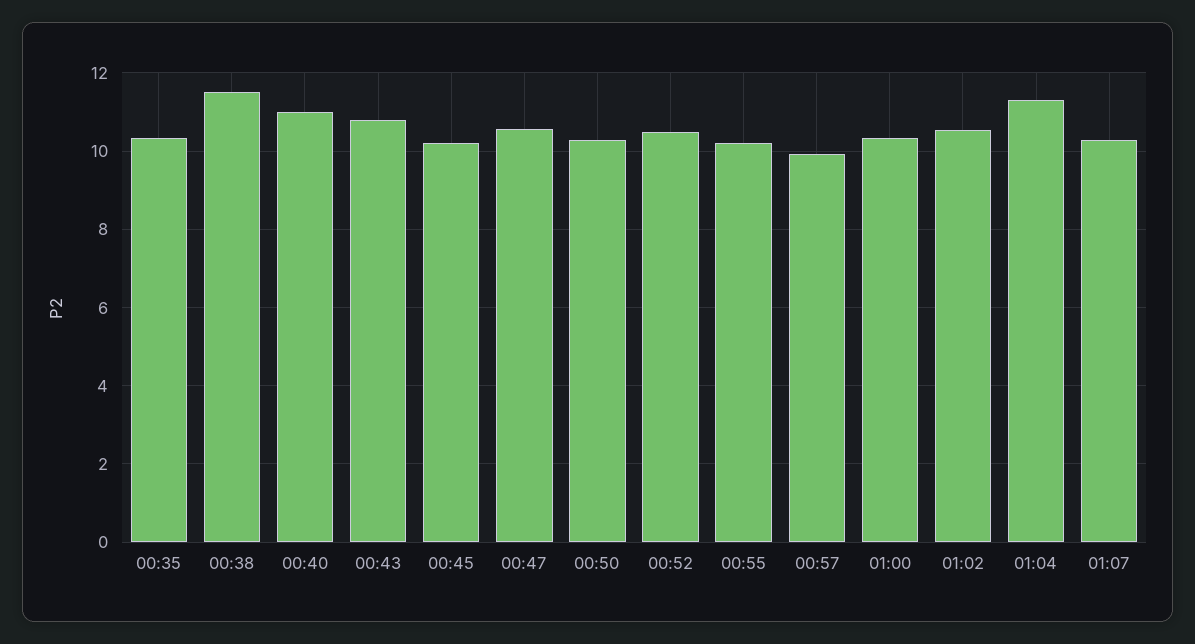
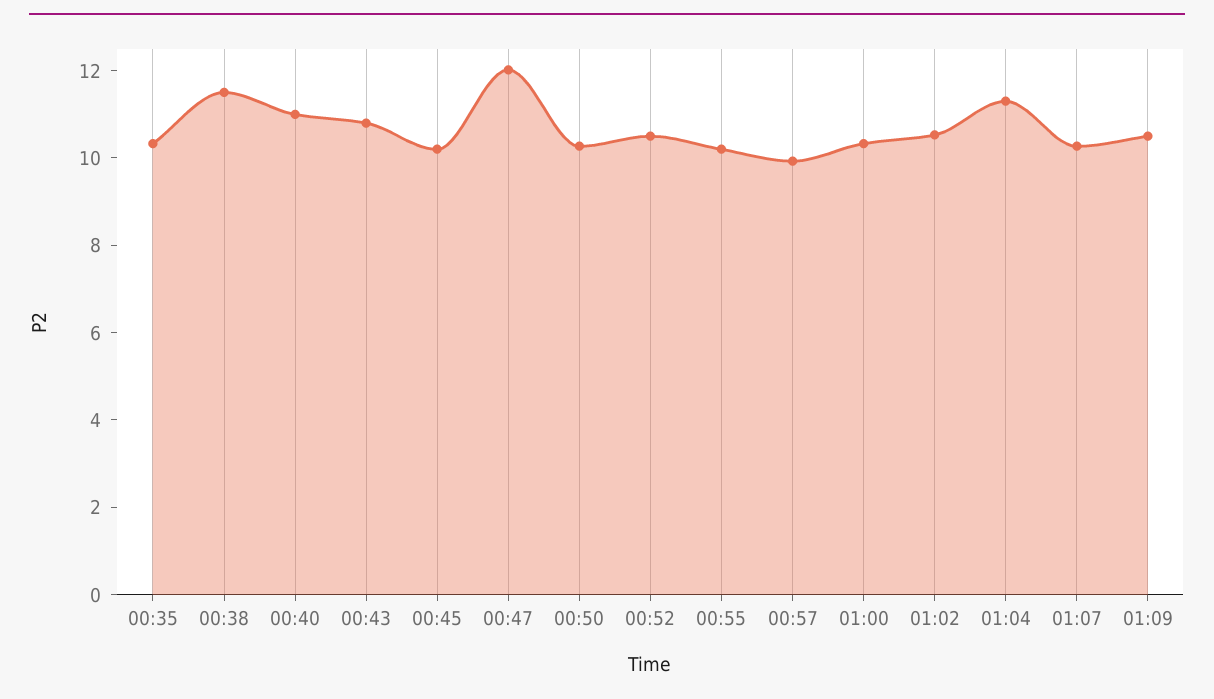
00:47: 10.6 -> 12
01:09: none -> 10.5

